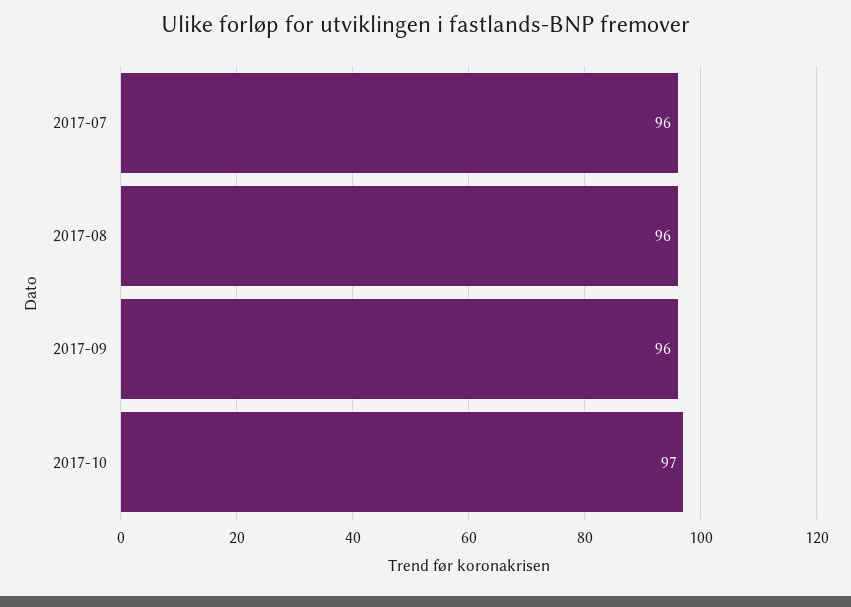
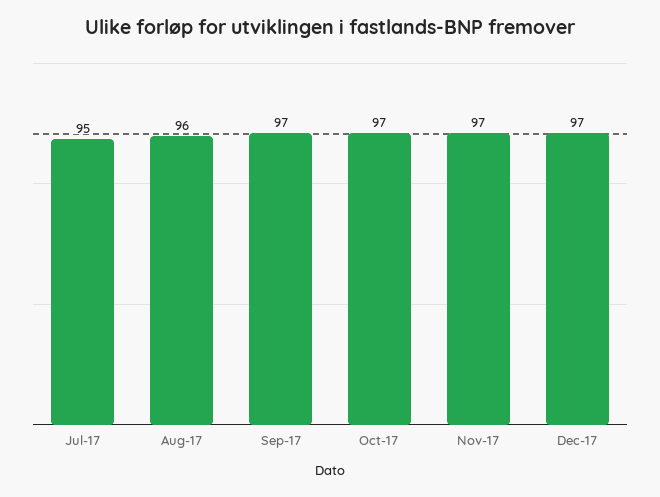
2017-07: 96 -> 95
2017-09: 96 -> 97
Nov-17: none -> 97
Dec-17: none -> 97

